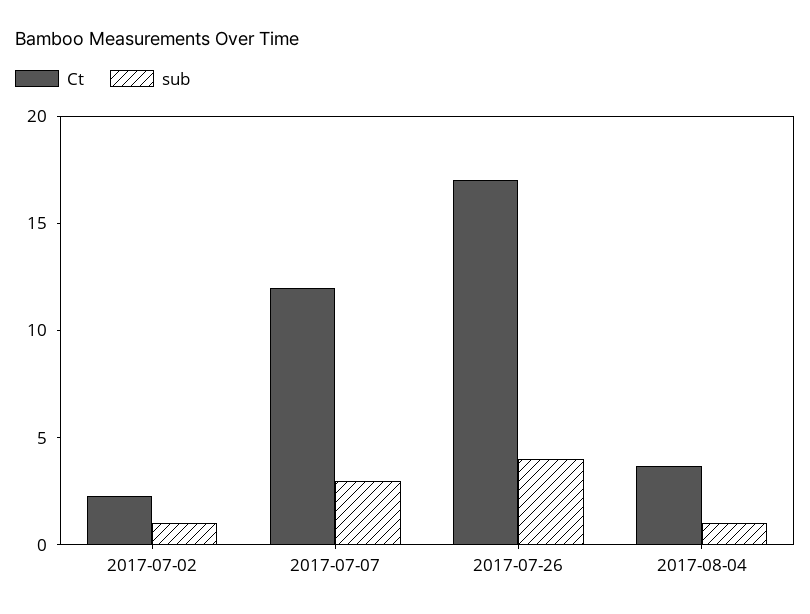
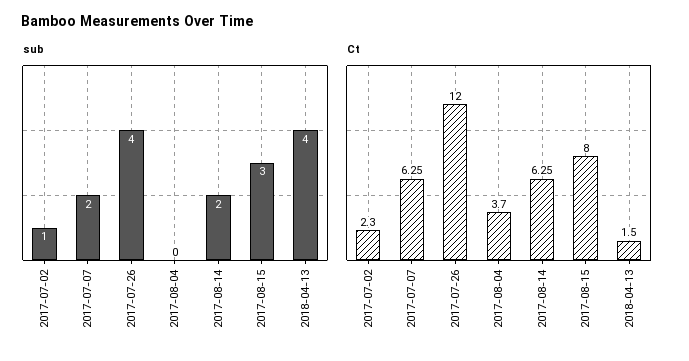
Ct, 2017-07-07: 12 -> 6.25
sub, 2017-07-07: 3 -> 2
Ct, 2017-07-26: 17 -> 12
sub, 2017-08-04: 1 -> 0
sub, 2017-08-14: none -> 2
sub, 2017-08-15: none -> 3
sub, 2018-04-13: none -> 4
Ct, 2017-08-14: none -> 6.25
Ct, 2017-08-15: none -> 8
Ct, 2018-04-13: none -> 1.5

